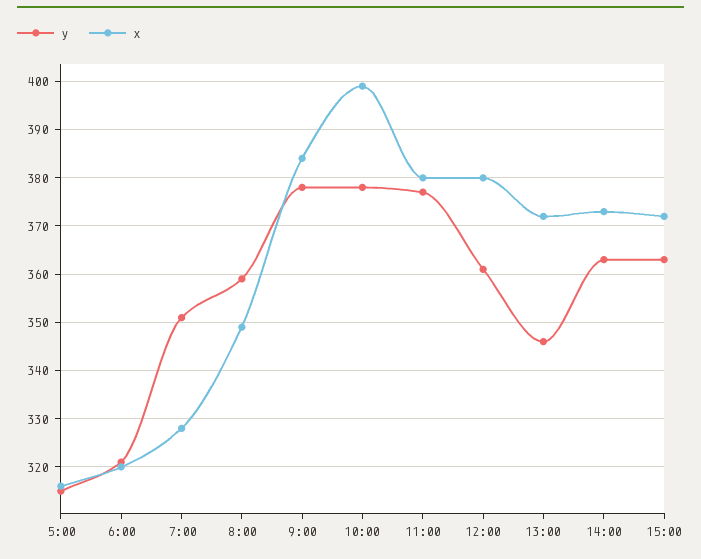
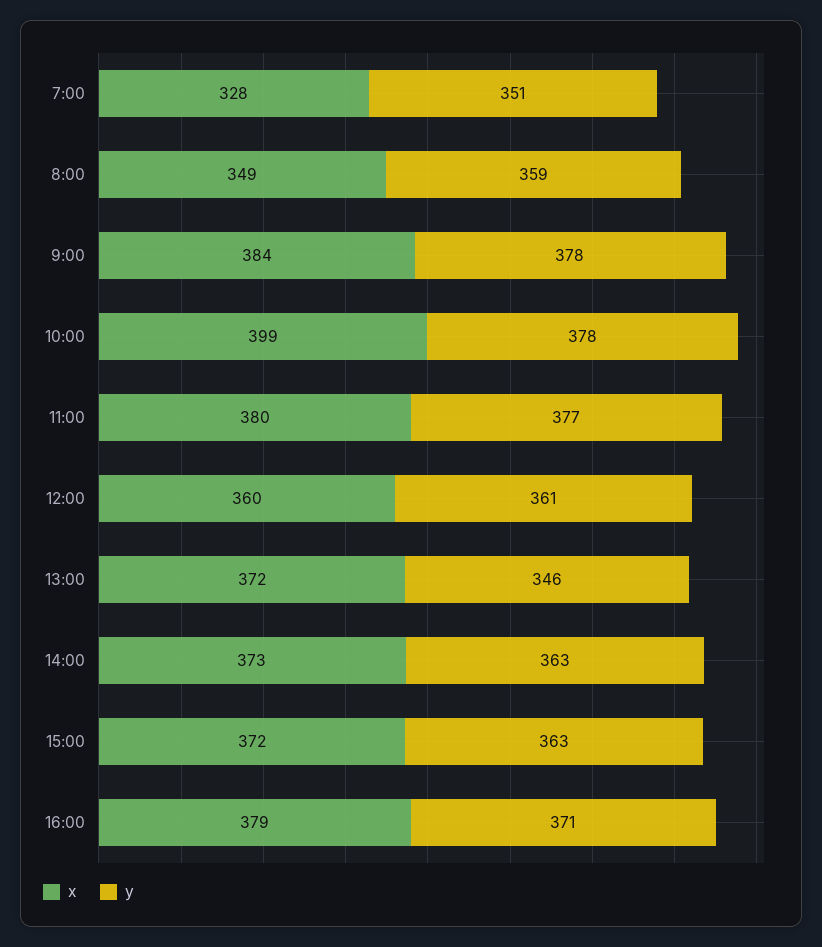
y, 5:00: 315 -> none
x, 5:00: 315 -> none
y, 6:00: 320 -> none
x, 6:00: 320 -> none
x, 12:00: 380 -> 360
x, 16:00: none -> 379
y, 16:00: none -> 371

